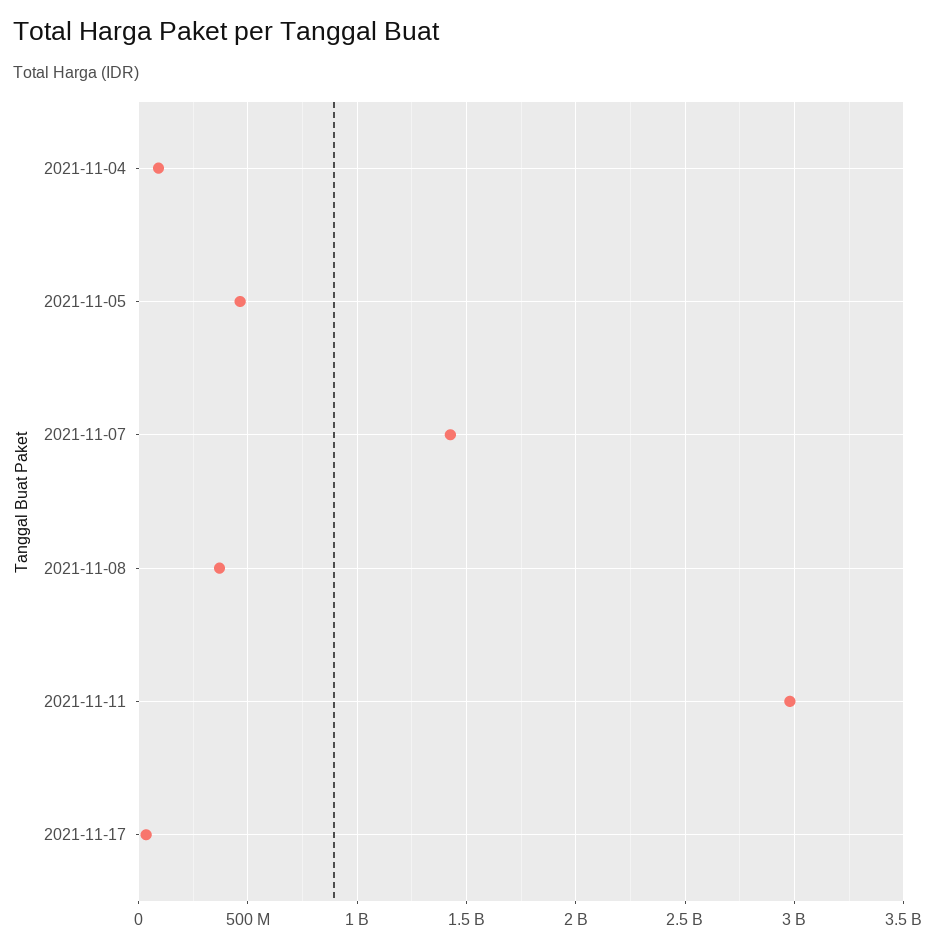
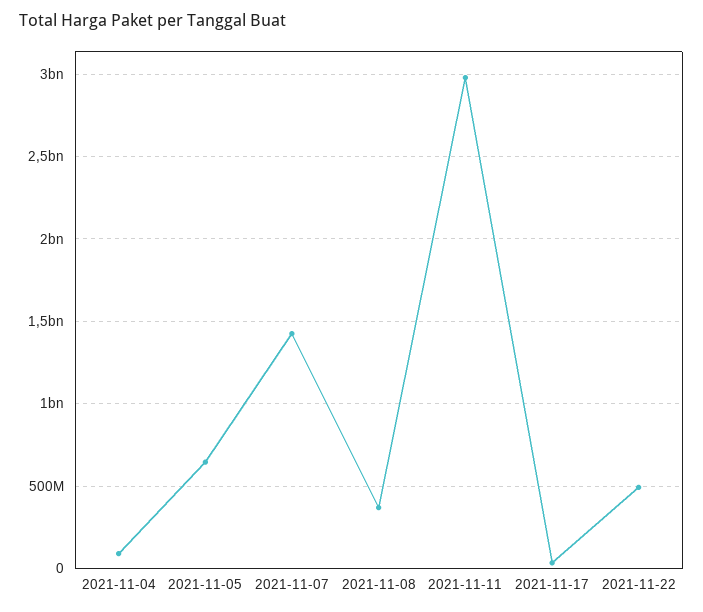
2021-11-05: 450000000 -> 650000000
2021-11-22: none -> 500000000

